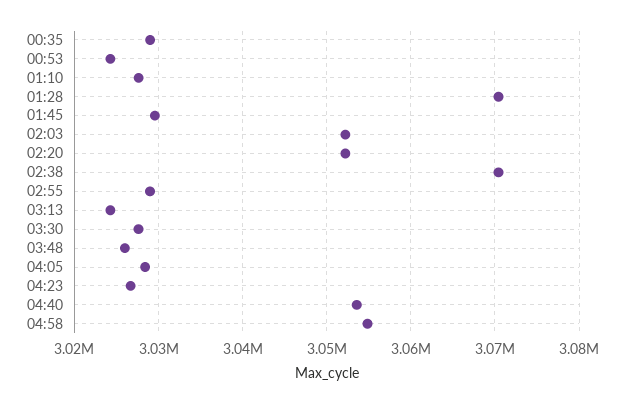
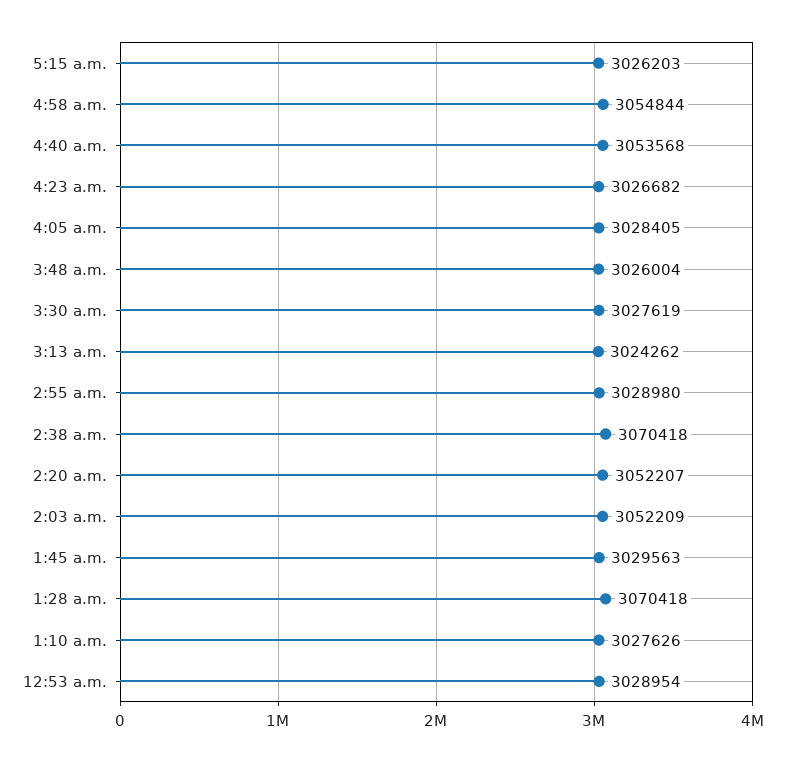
00:35: 3029000 -> none
00:53: 3024000 -> 3028954
5:15 a.m.: none -> 3026203

